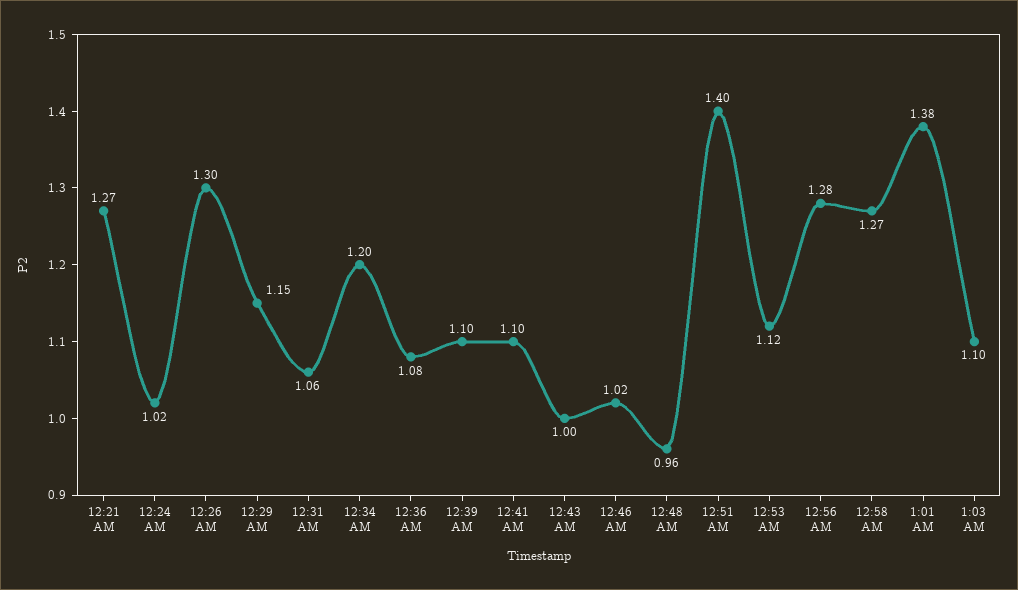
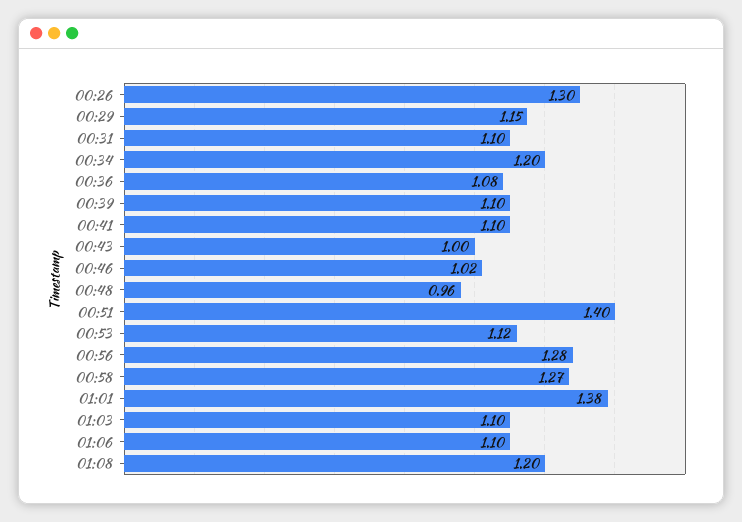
12:21 AM: 1.27 -> none
12:24 AM: 1.02 -> none
12:31 AM: 1.06 -> 1.1
01:06: none -> 1.1
01:08: none -> 1.2

